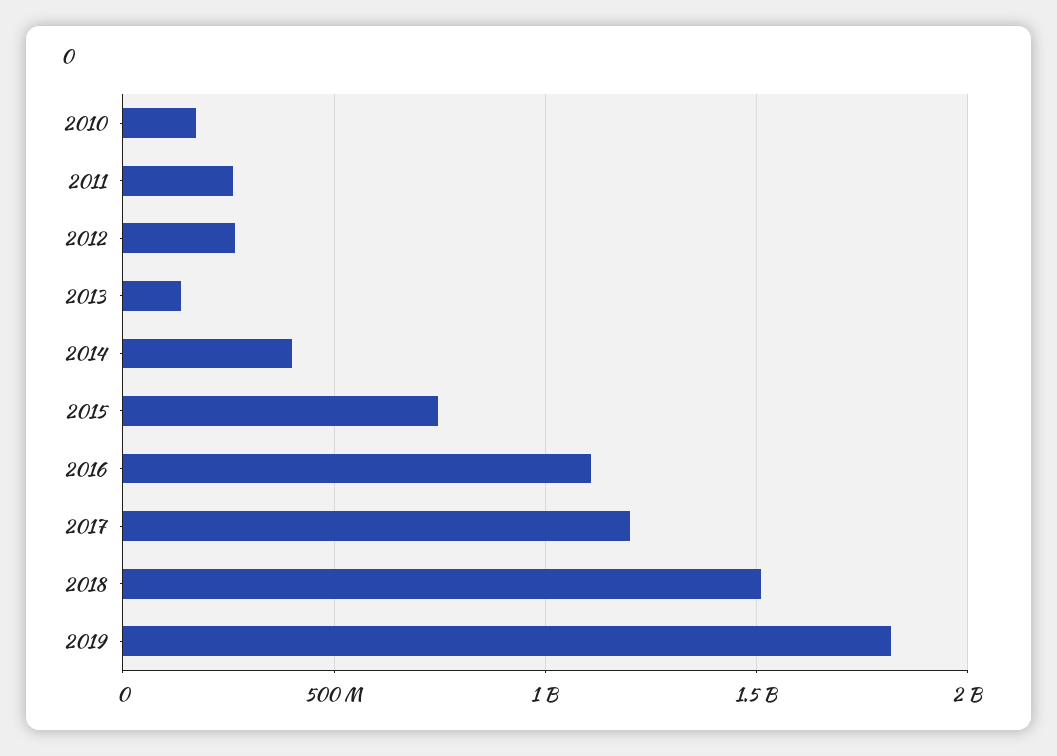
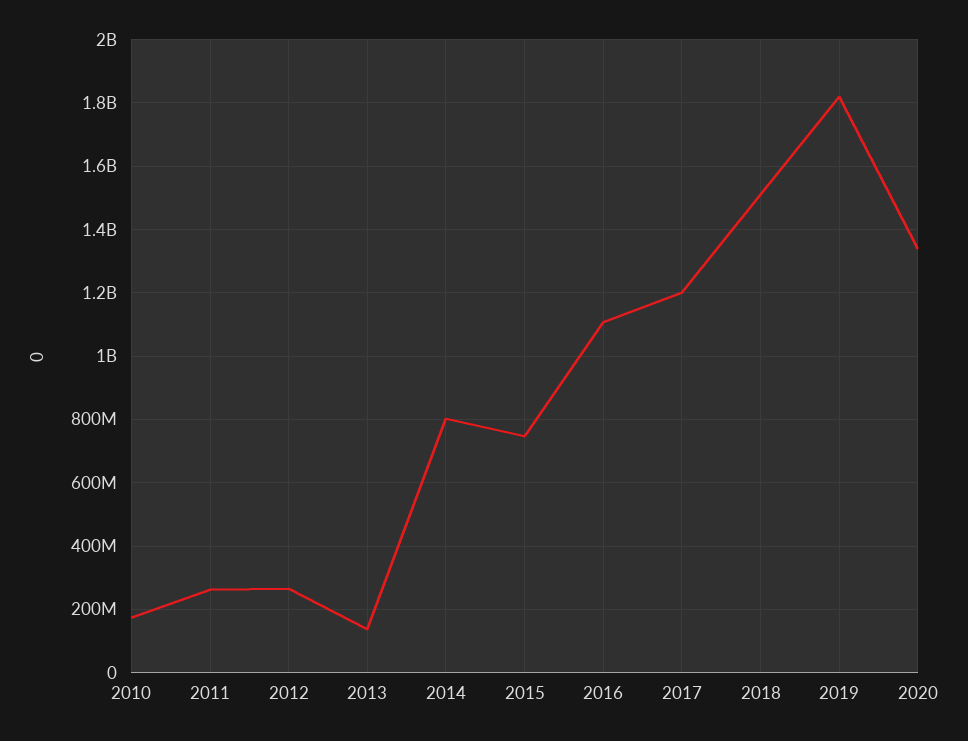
2014: 400000000 -> 800000000
2020: none -> 1340000000

